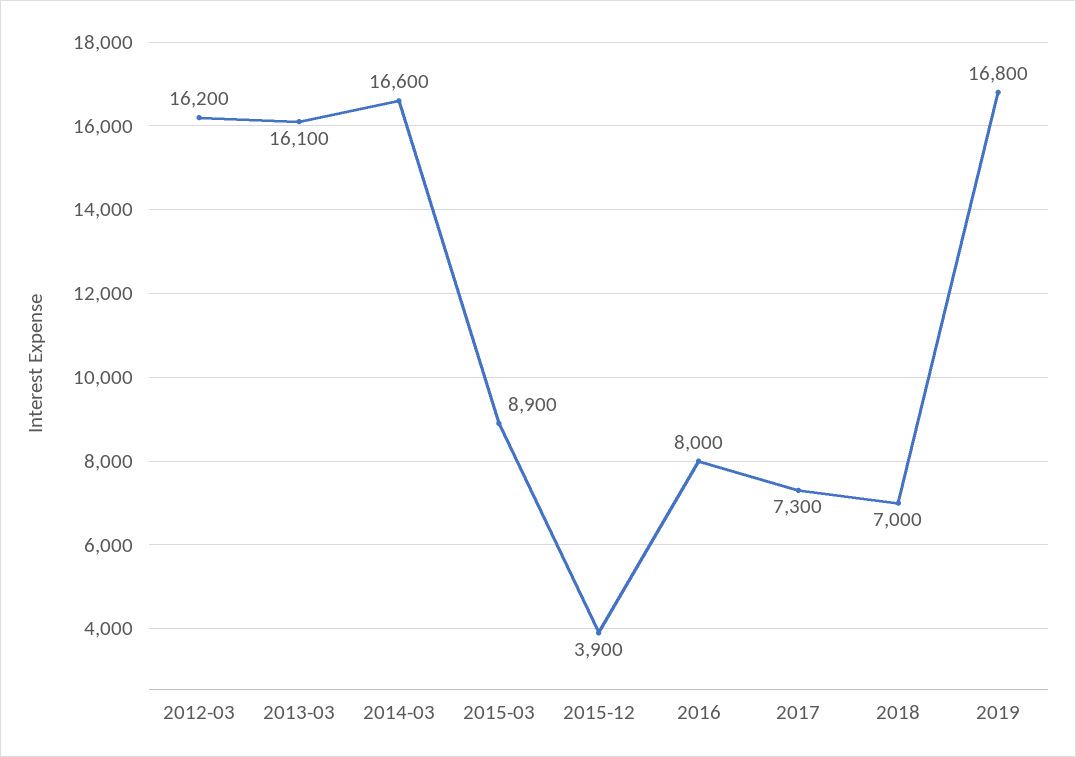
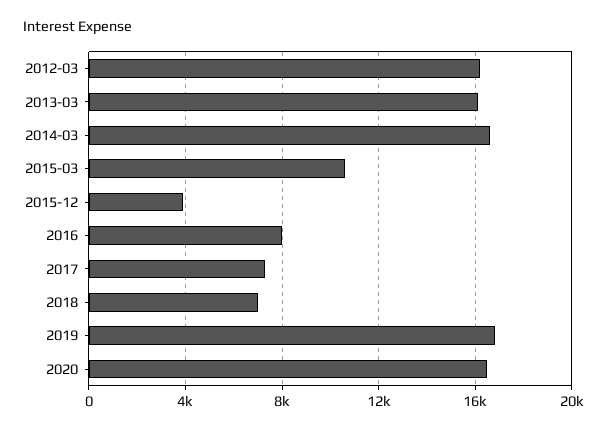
2015-03: 8900 -> 10500
2020: none -> 16500

